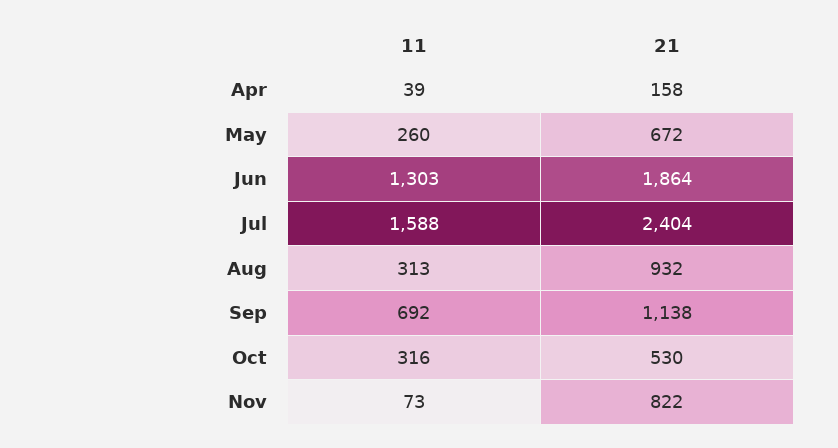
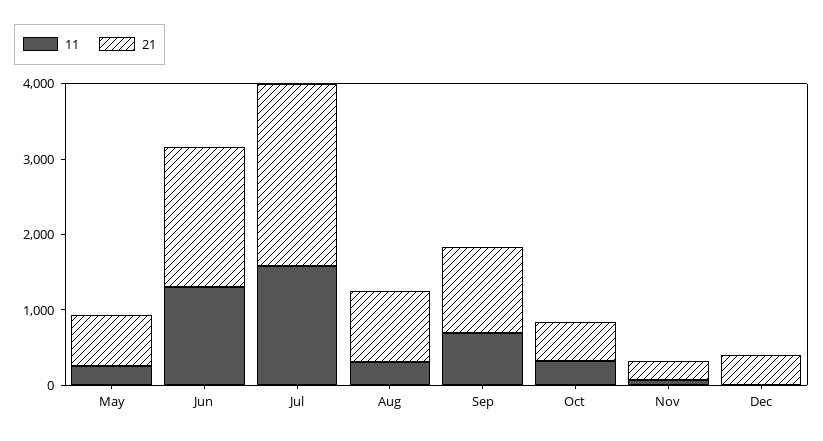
11, Apr: 39 -> none
21, Apr: 158 -> none
21, Nov: 822 -> 200
11, Dec: none -> 0
21, Dec: none -> 400

